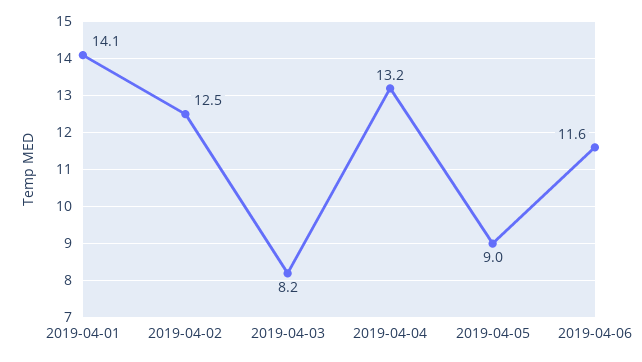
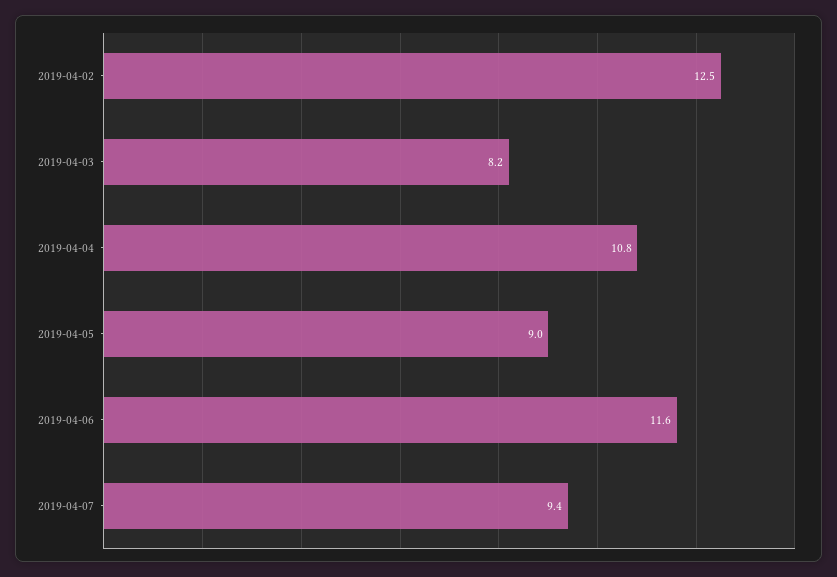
2019-04-01: 14.1 -> none
2019-04-04: 13.2 -> 10.8
2019-04-07: none -> 9.4

